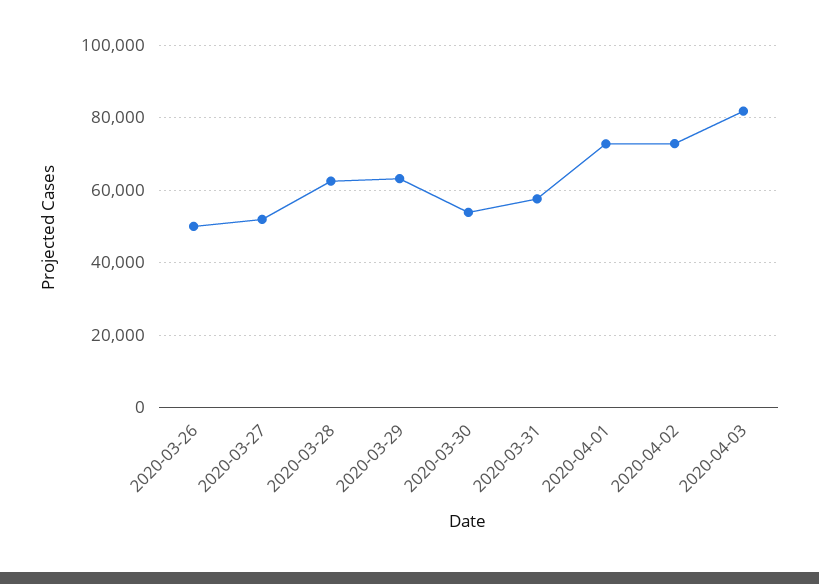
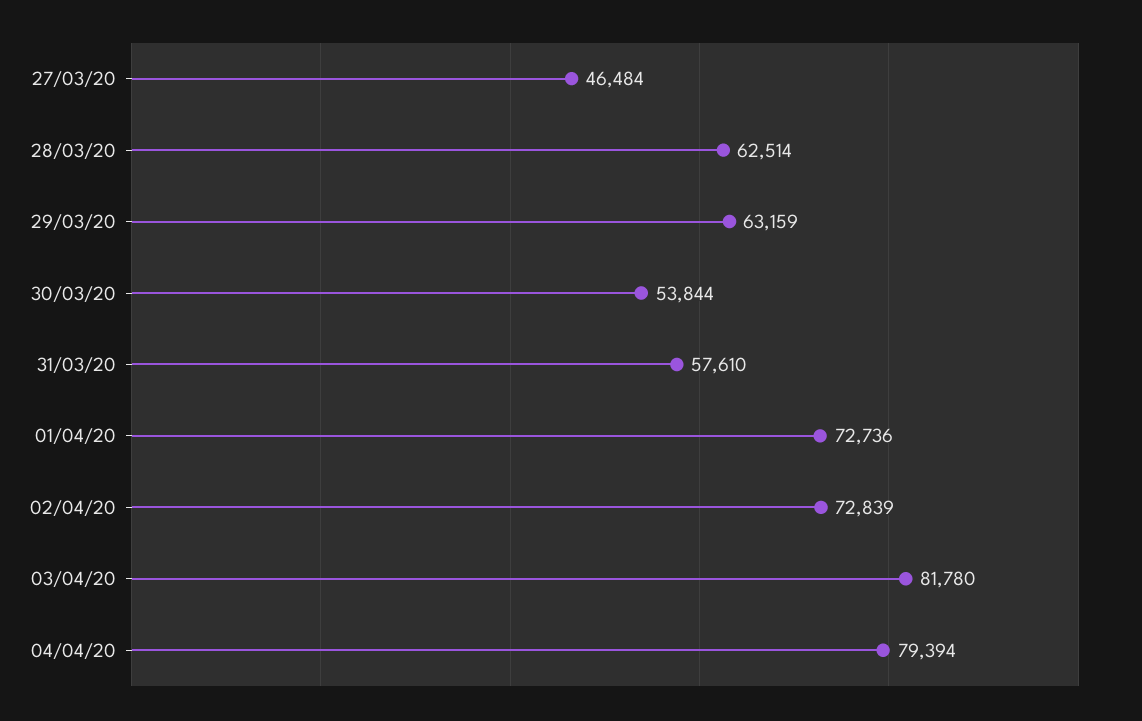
2020-03-26: 50000 -> none
2020-03-27: 52000 -> 46484
04/04/20: none -> 79394

